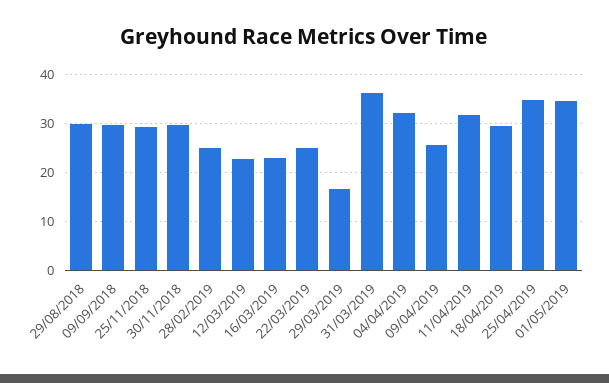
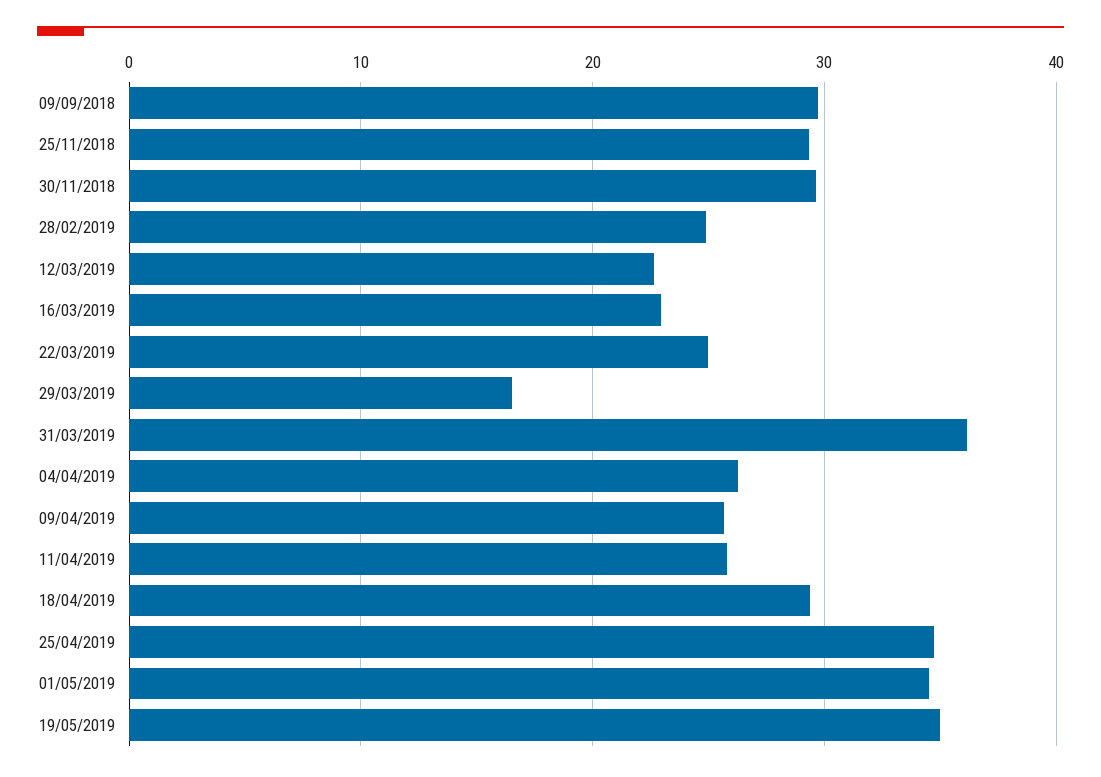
29/08/2018: 30 -> none
04/04/2019: 32 -> 26
11/04/2019: 32 -> 26
19/05/2019: none -> 35

